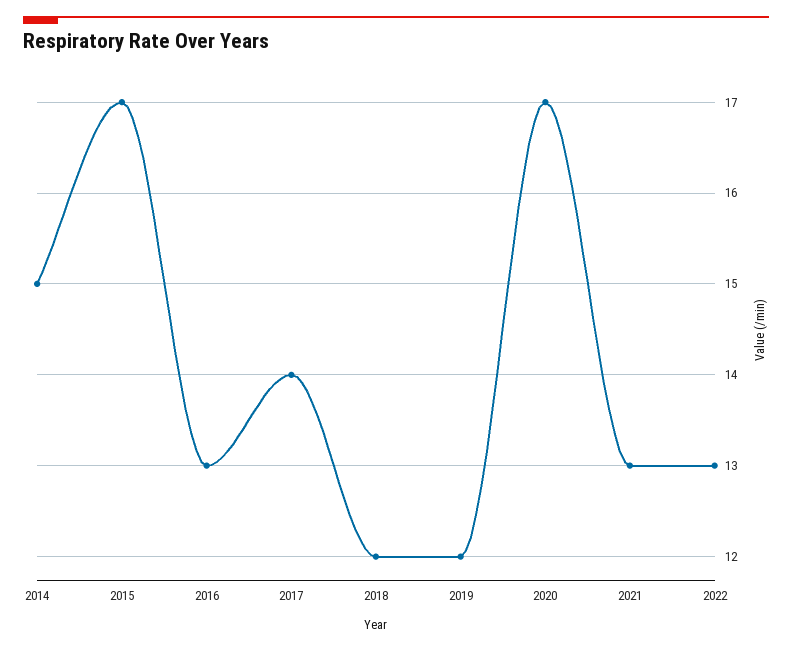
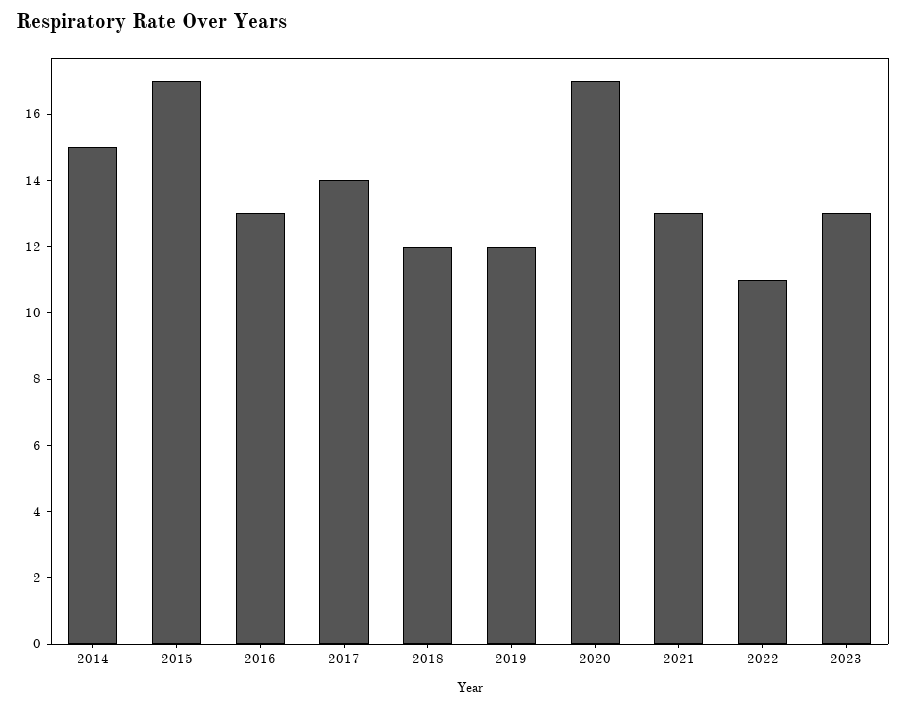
2022: 13 -> 11
2023: none -> 13

